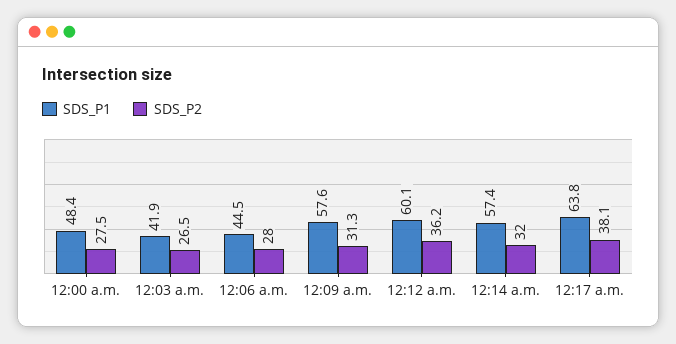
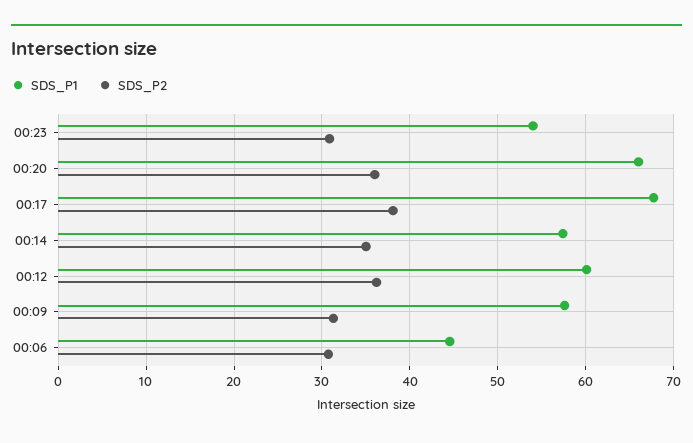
SDS_P1, 12:00 a.m.: 48.4 -> none
SDS_P2, 12:00 a.m.: 27.5 -> none
SDS_P1, 12:03 a.m.: 41.9 -> none
SDS_P2, 12:03 a.m.: 26.5 -> none
SDS_P2, 12:06 a.m.: 28 -> 31
SDS_P2, 12:14 a.m.: 32 -> 35
SDS_P1, 12:17 a.m.: 63.8 -> 68
SDS_P1, 00:23: none -> 54
SDS_P2, 00:23: none -> 31
SDS_P1, 00:20: none -> 66
SDS_P2, 00:20: none -> 36

